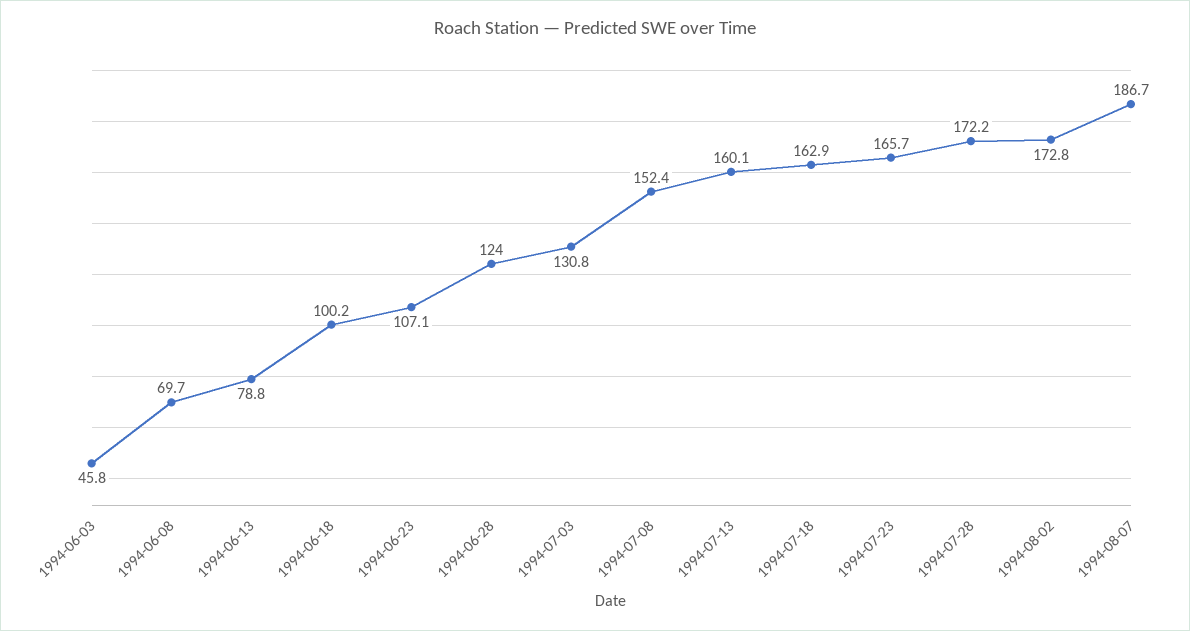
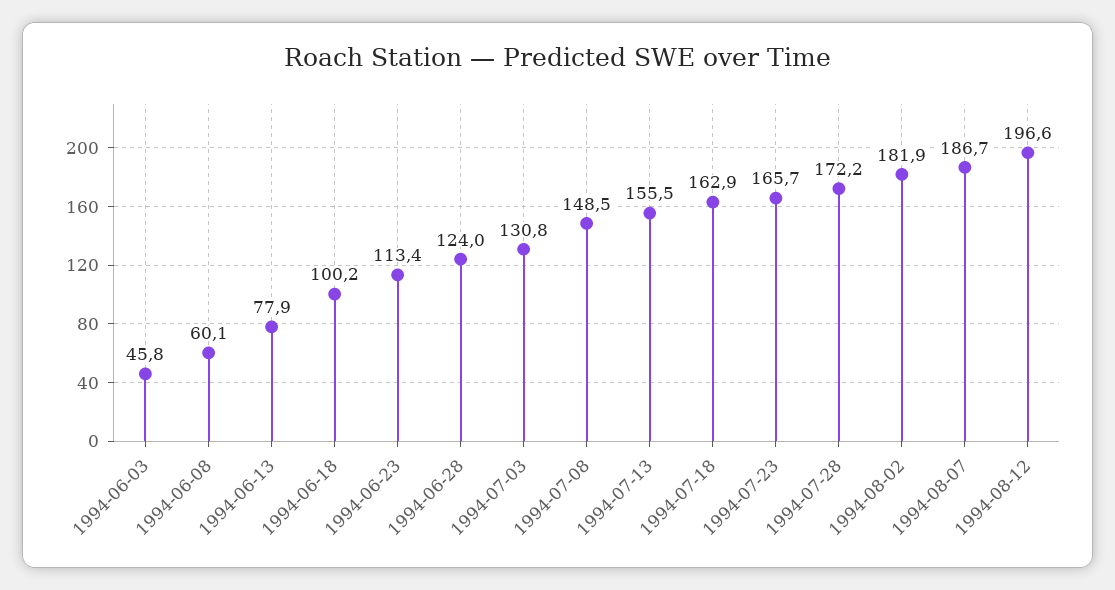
1994-06-08: 69.7 -> 60.1
1994-06-13: 78.8 -> 77.9
1994-06-23: 107.1 -> 113.4
1994-07-08: 152.4 -> 148.5
1994-07-13: 160.1 -> 155.5
1994-08-02: 172.8 -> 181.9
1994-08-12: none -> 196.6

